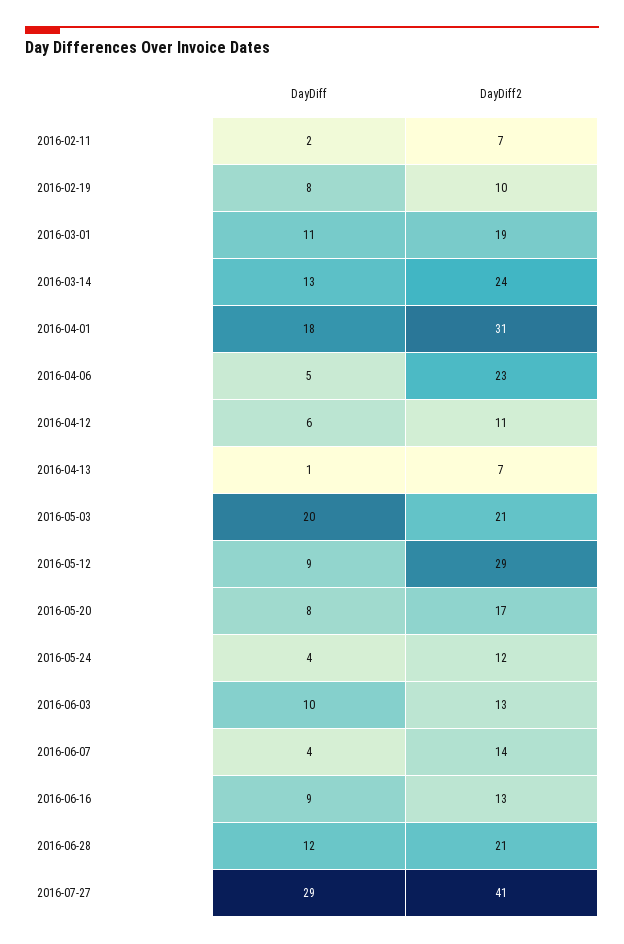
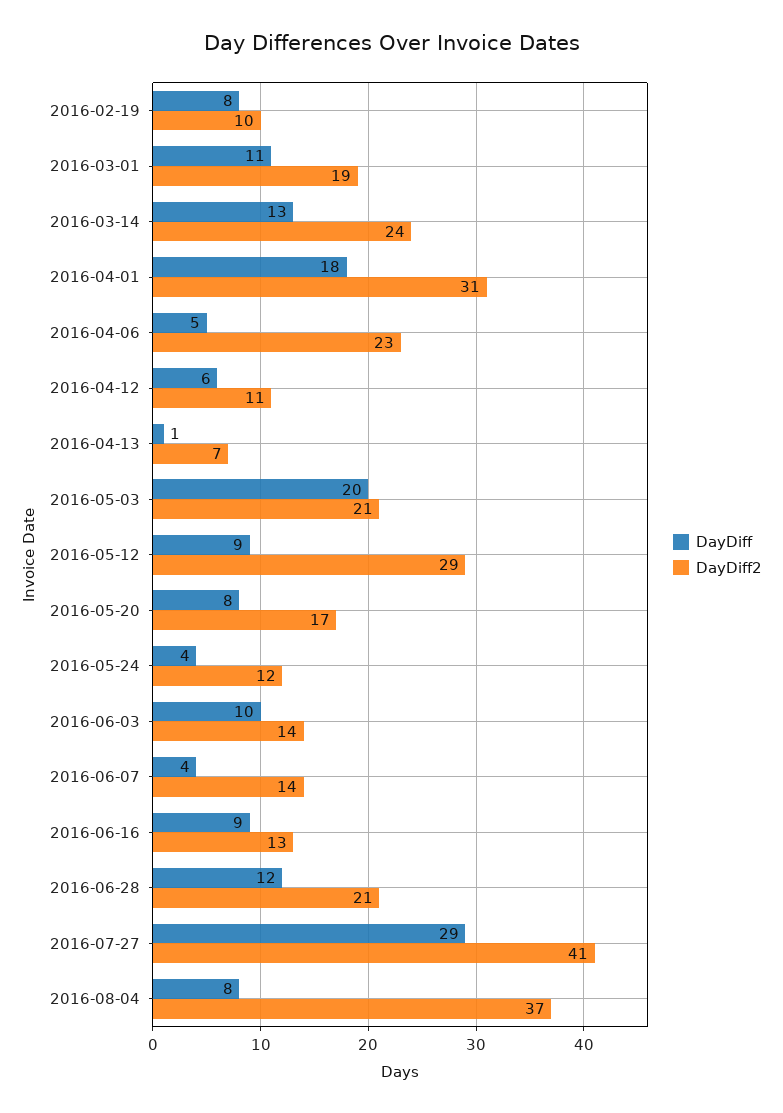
DayDiff, 2016-02-11: 2 -> none
DayDiff2, 2016-02-11: 7 -> none
DayDiff2, 2016-06-03: 13 -> 14
DayDiff, 2016-08-04: none -> 8
DayDiff2, 2016-08-04: none -> 37

